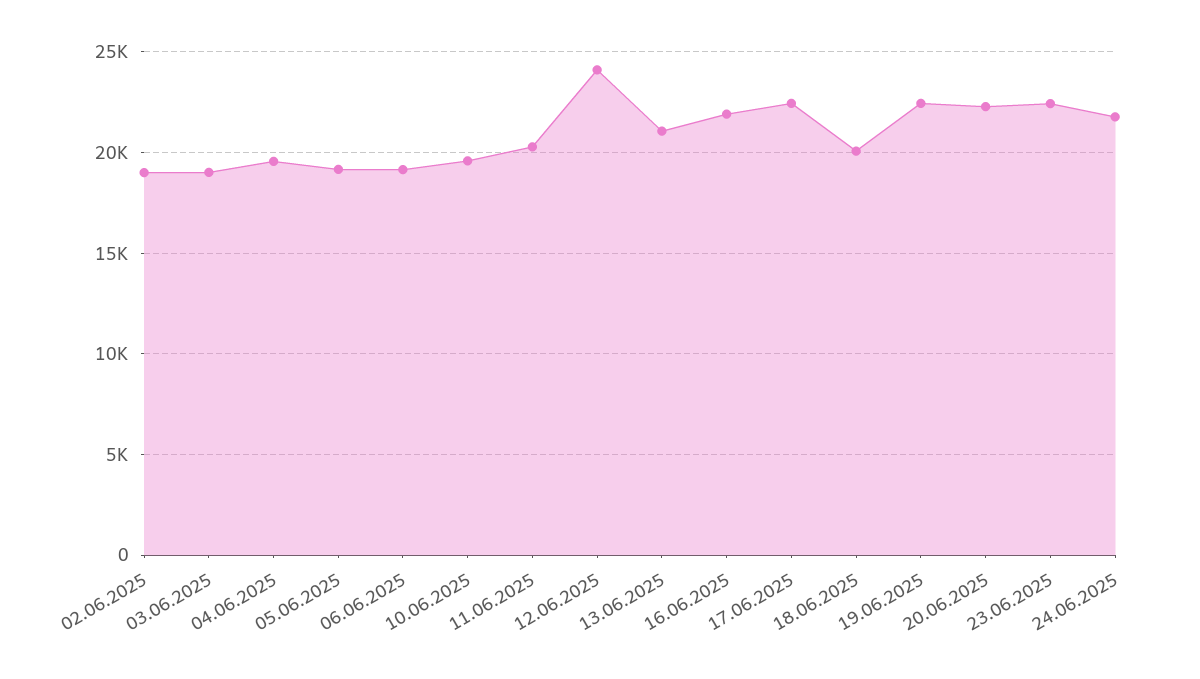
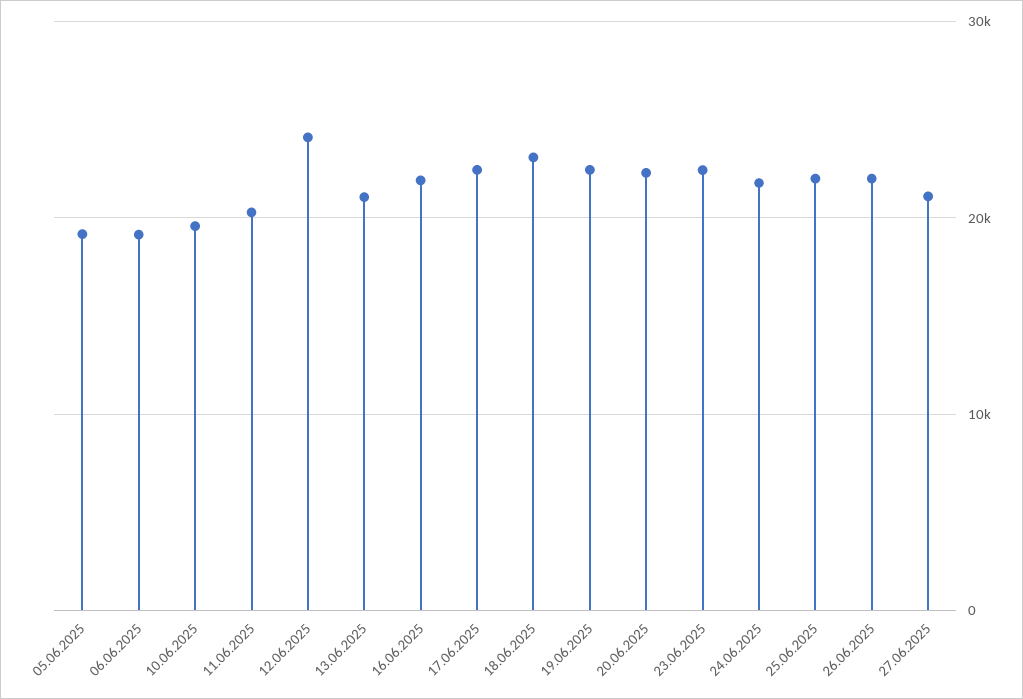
02.06.2025: 19000 -> none
03.06.2025: 19000 -> none
04.06.2025: 19500 -> none
18.06.2025: 20000 -> 23000
25.06.2025: none -> 22000
26.06.2025: none -> 22000
27.06.2025: none -> 21000

